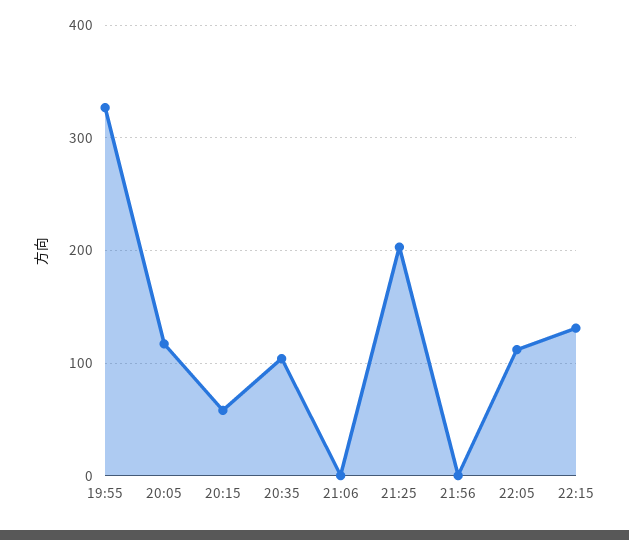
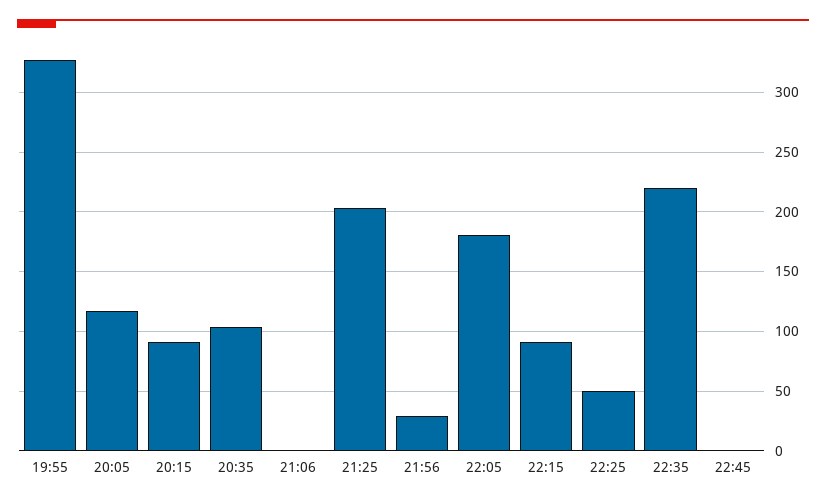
20:15: 60 -> 90
21:56: 0 -> 30
22:05: 110 -> 180
22:15: 130 -> 90
22:25: none -> 50
22:35: none -> 220
22:45: none -> 0

